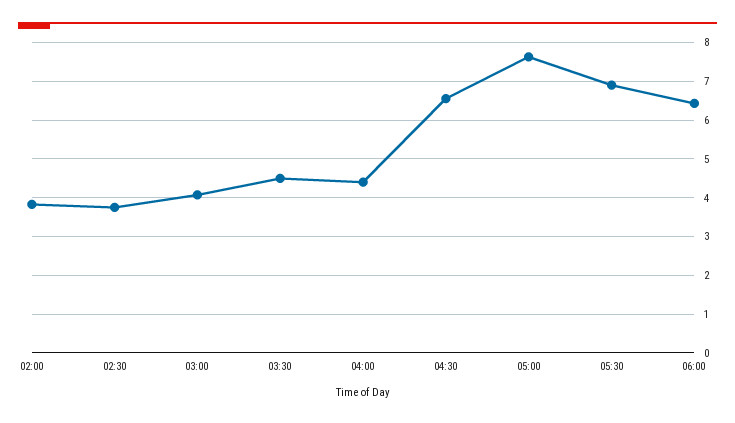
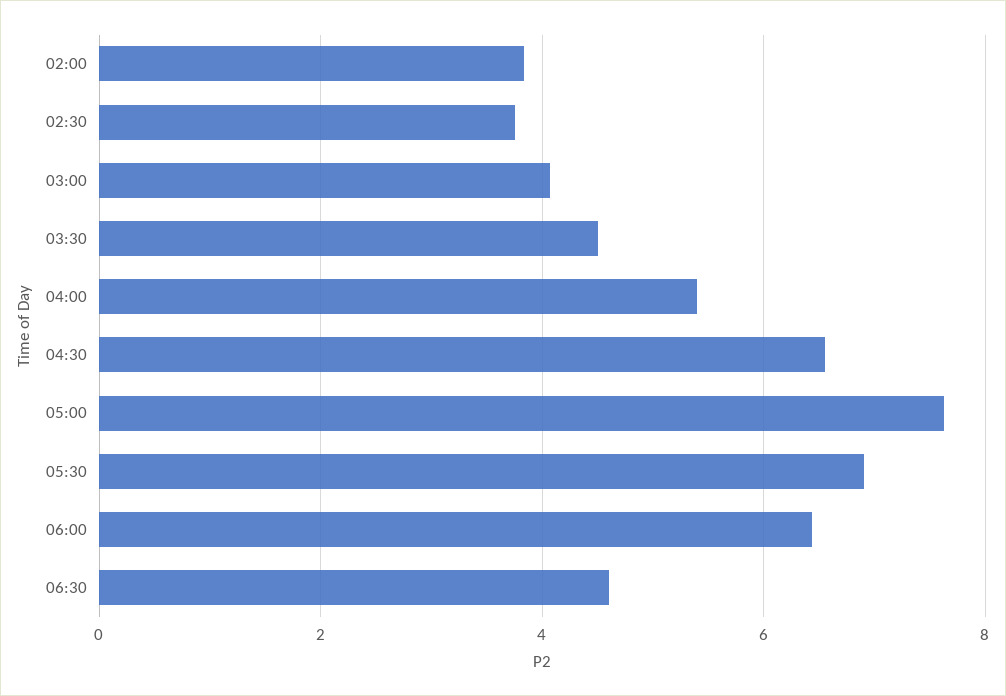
04:00: 4.4 -> 5.4
06:30: none -> 4.6

